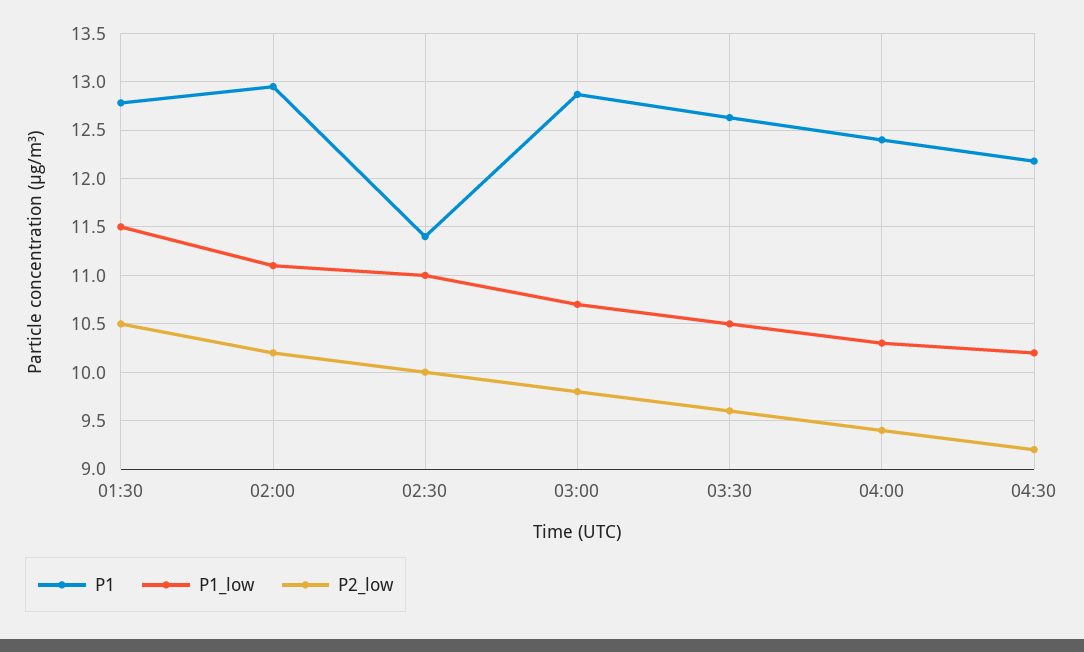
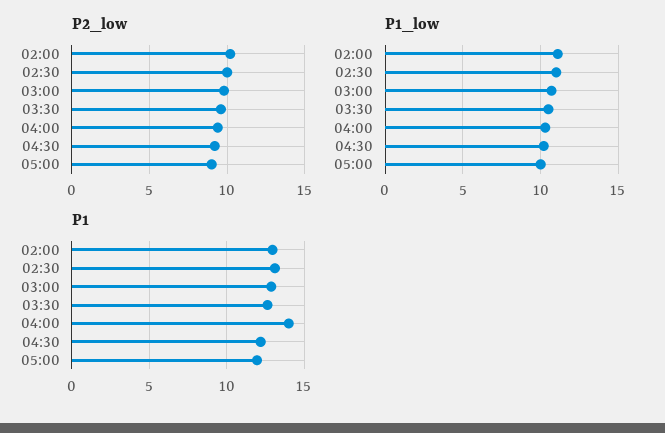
P1, 01:30: 12.8 -> none
P1_low, 01:30: 11.5 -> none
P2_low, 01:30: 10.5 -> none
P1, 02:30: 11.4 -> 13
P1, 04:00: 12.4 -> 14
P2_low, 05:00: none -> 9
P1_low, 05:00: none -> 10
P1, 05:00: none -> 12

